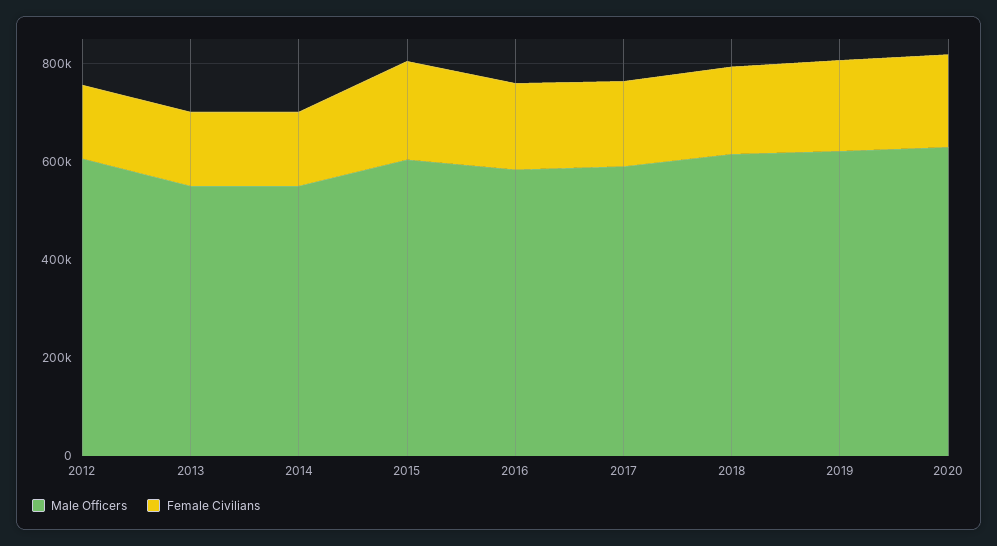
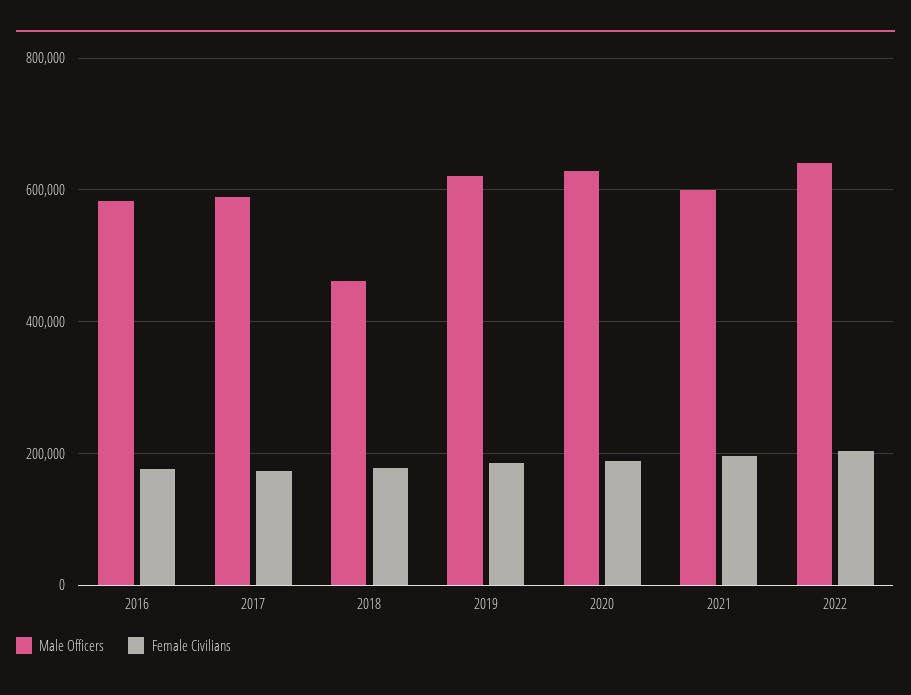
Male Officers, 2012: 600000 -> none
Female Civilians, 2012: 150000 -> none
Male Officers, 2013: 550000 -> none
Female Civilians, 2013: 150000 -> none
Male Officers, 2014: 550000 -> none
Female Civilians, 2014: 150000 -> none
Male Officers, 2015: 600000 -> none
Female Civilians, 2015: 200000 -> none
Male Officers, 2018: 600000 -> 460000
Male Officers, 2021: none -> 600000
Female Civilians, 2021: none -> 200000
Male Officers, 2022: none -> 640000
Female Civilians, 2022: none -> 200000

